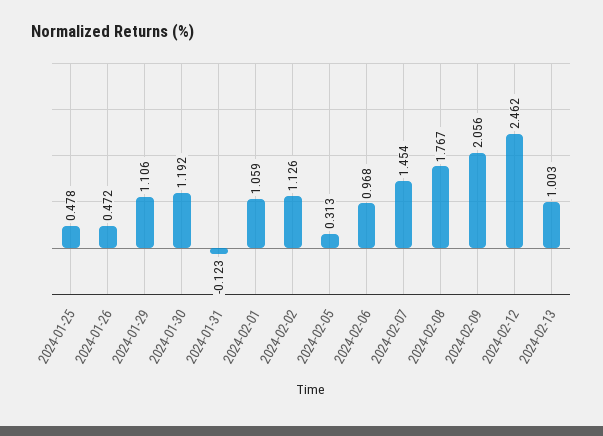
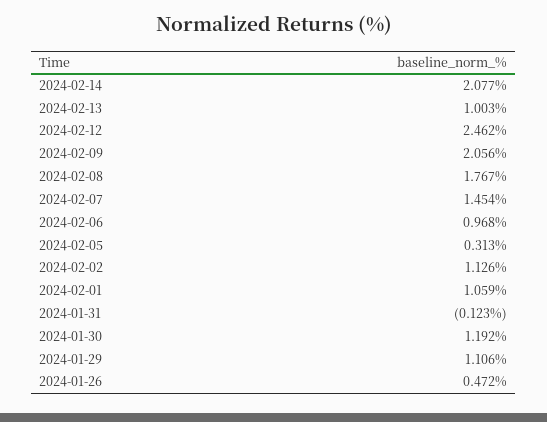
2024-01-25: 0.478 -> none
2024-02-14: none -> 2.077

